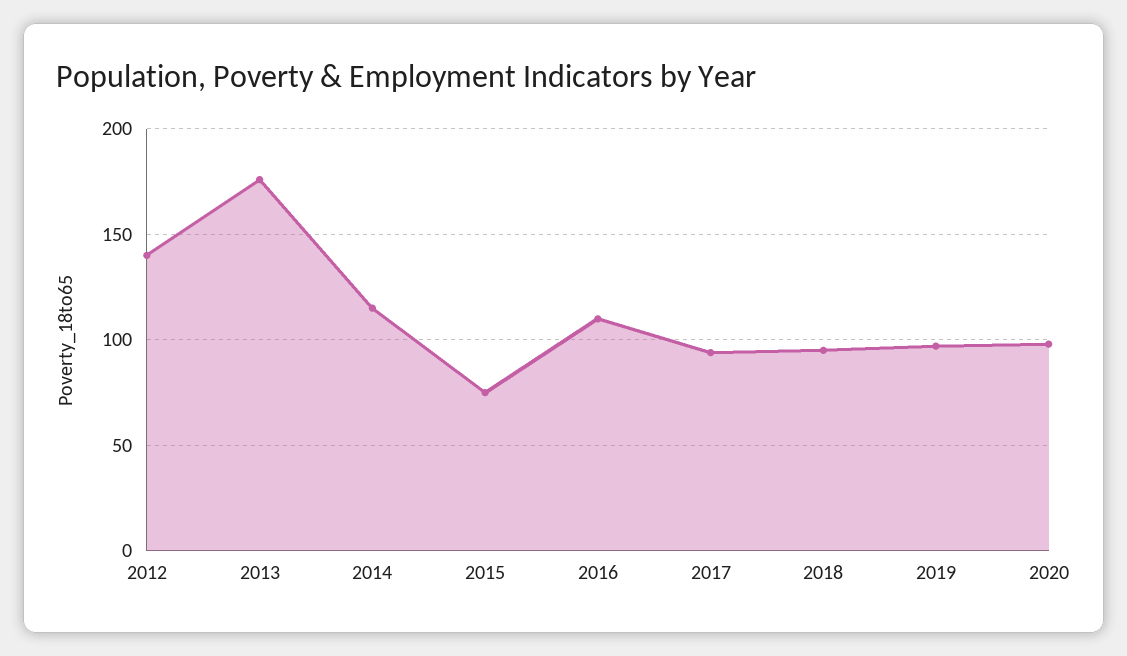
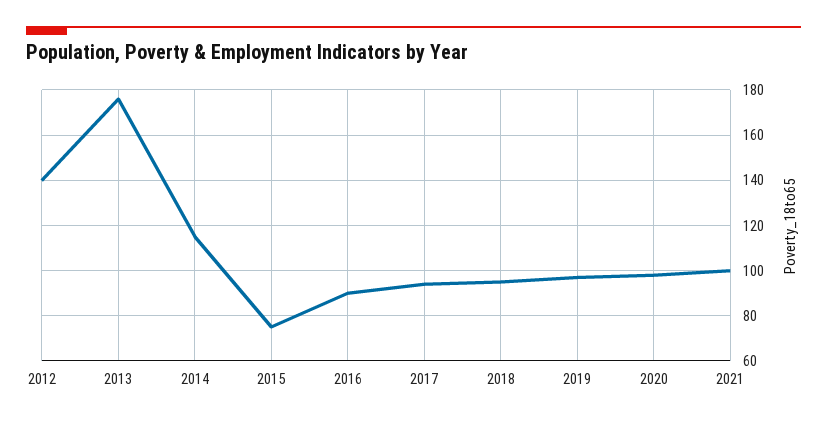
2016: 110 -> 90
2021: none -> 100

